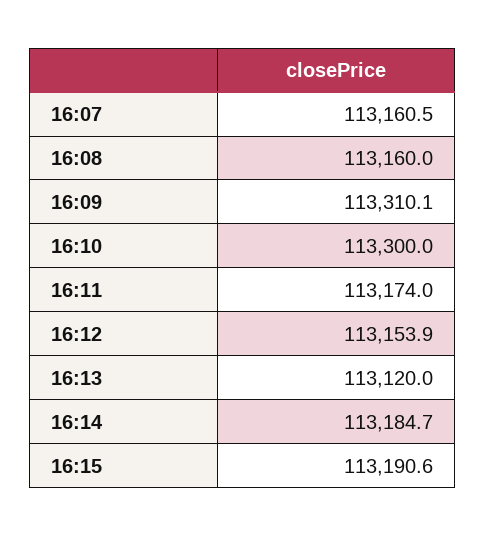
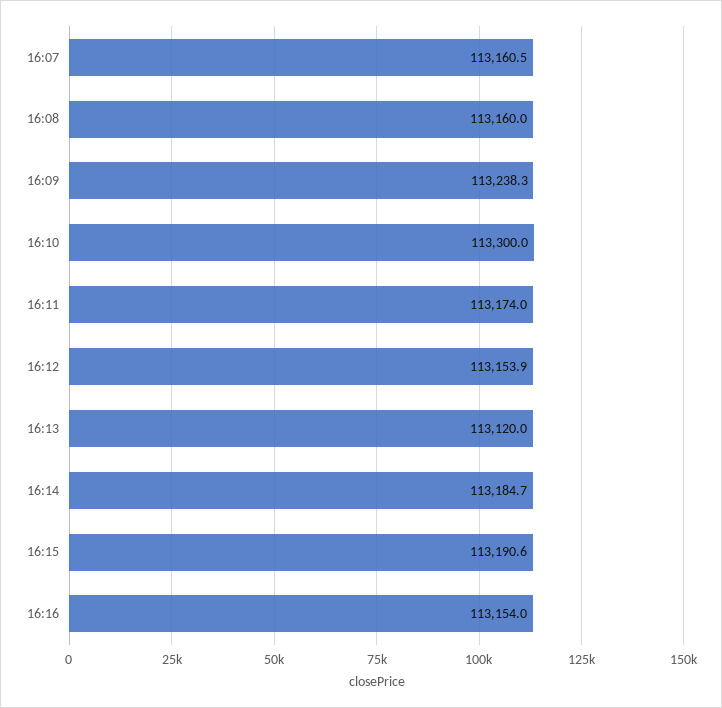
16:09: 113310.1 -> 113238.3
16:16: none -> 113154

